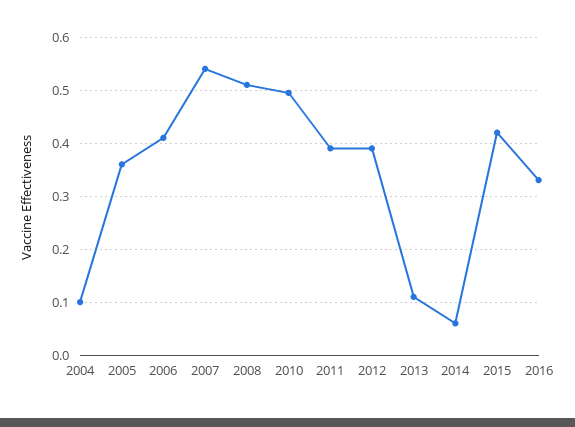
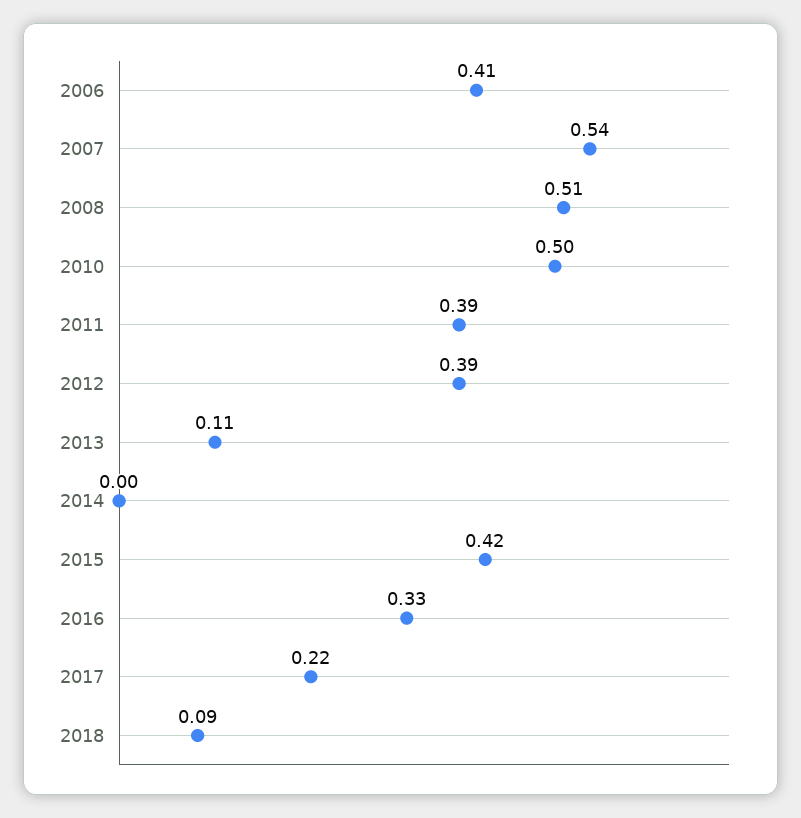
2004: 0.1 -> none
2005: 0.36 -> none
2014: 0.06 -> 0
2017: none -> 0.22
2018: none -> 0.09

